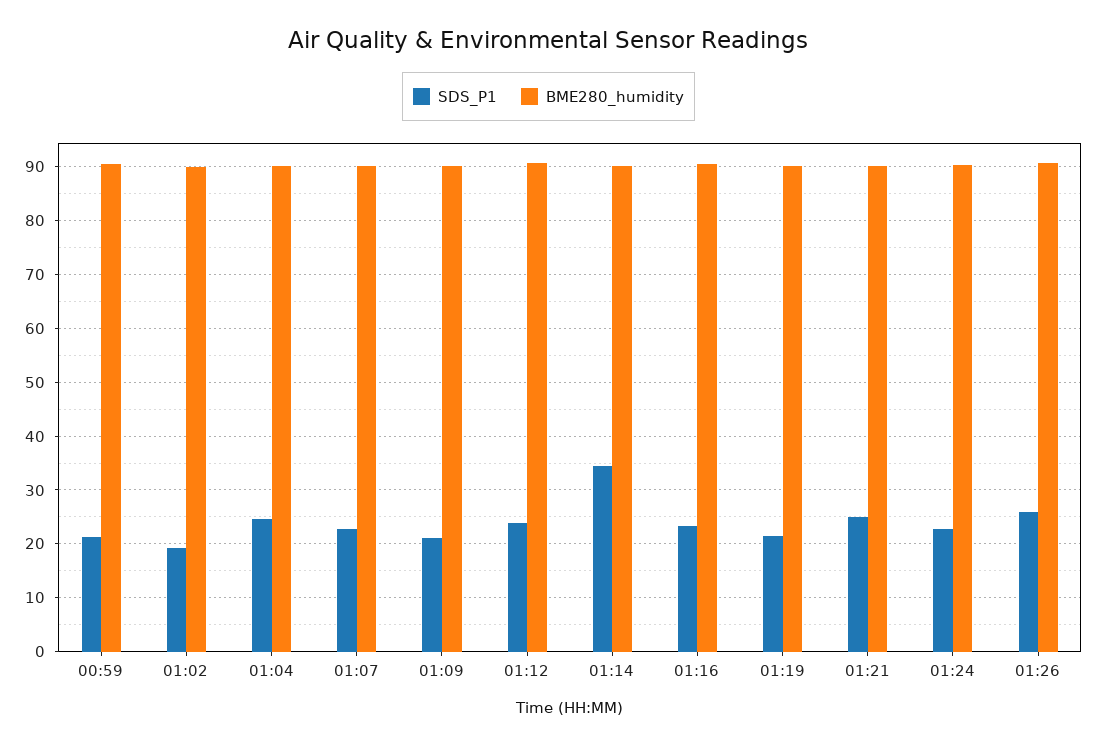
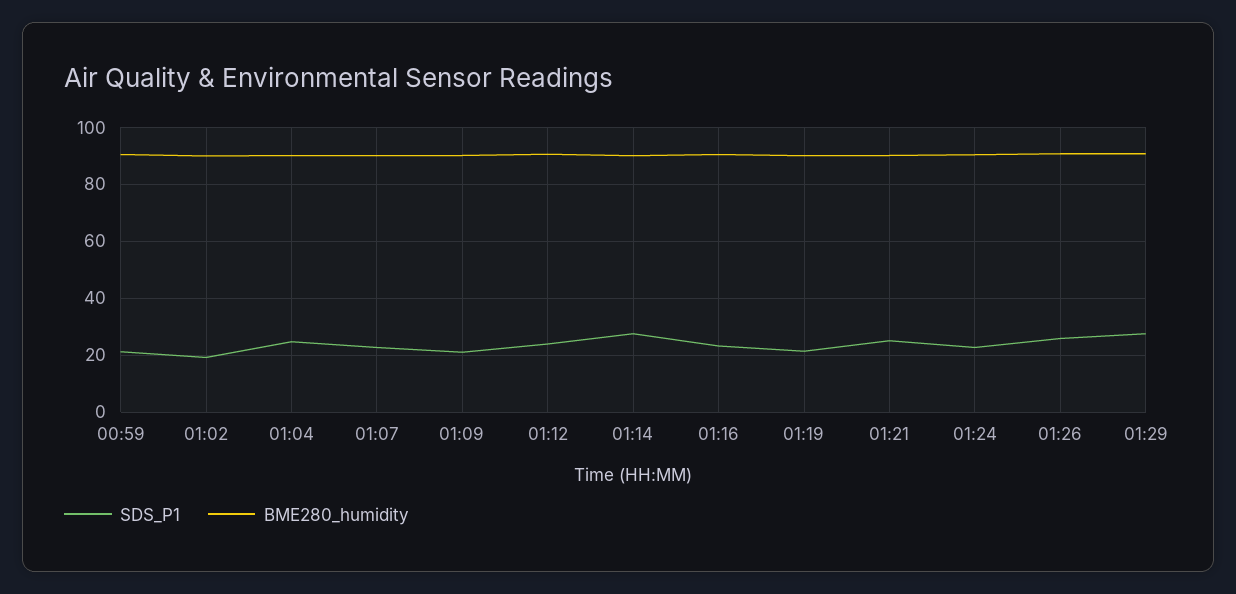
SDS_P1, 01:14: 34 -> 27.5
SDS_P1, 01:29: none -> 27.5
BME280_humidity, 01:29: none -> 90

